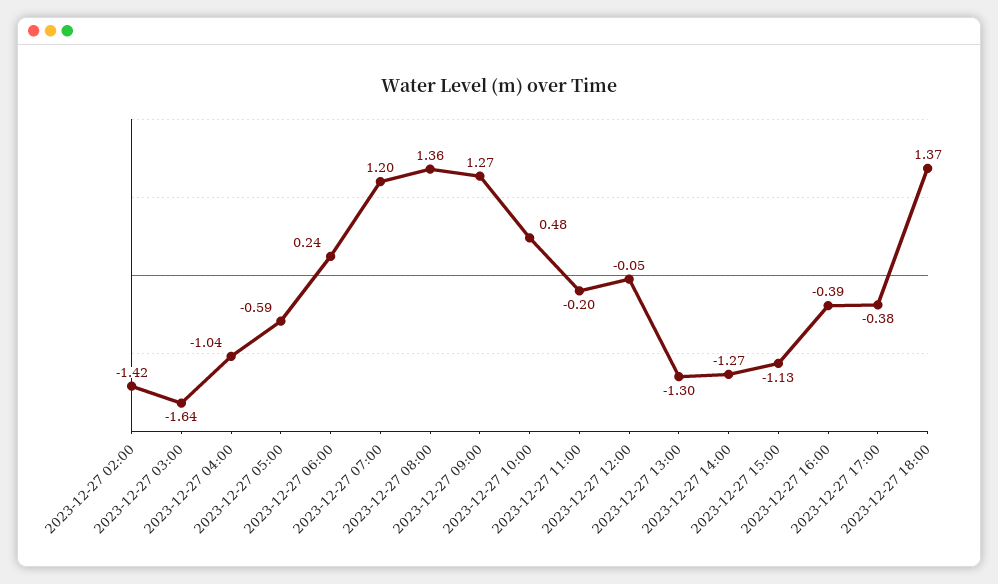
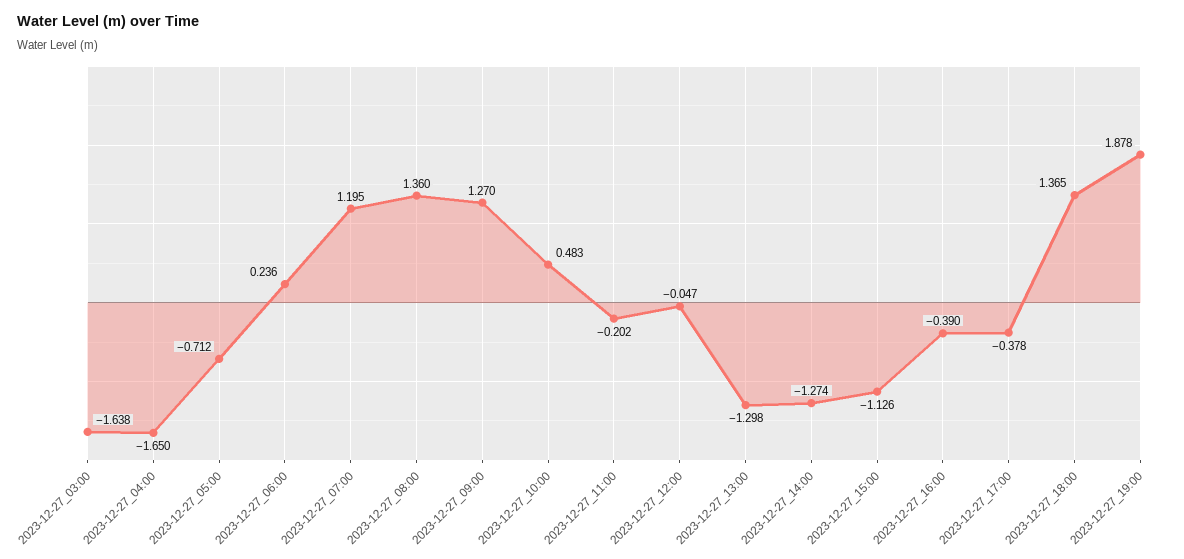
2023-12-27 02:00: -1.42 -> none
2023-12-27 04:00: -1.04 -> -1.65
2023-12-27 05:00: -0.59 -> -0.712
2023-12-27_19:00: none -> 1.878

